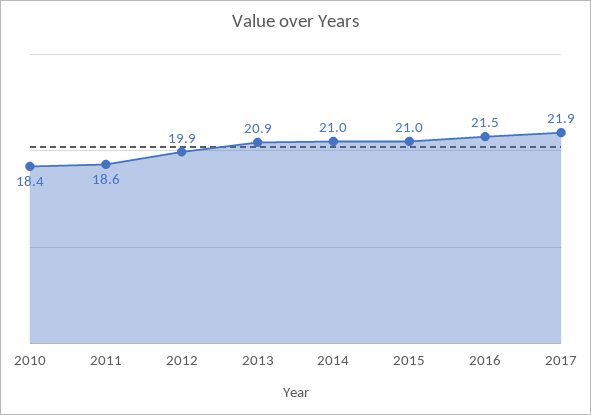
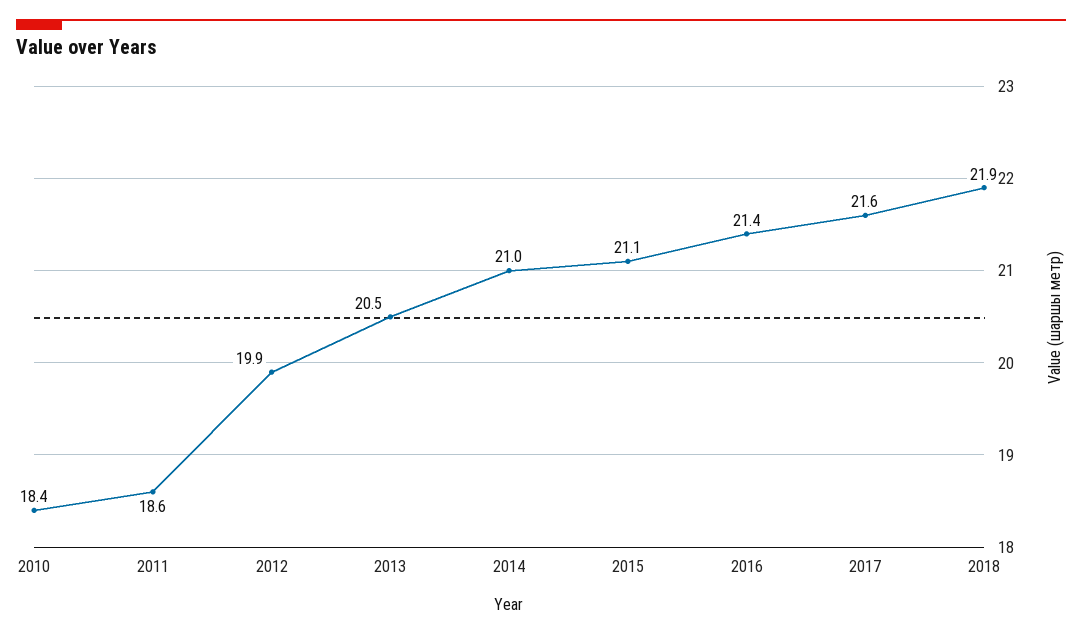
2013: 20.9 -> 20.5
2015: 21 -> 21.1
2016: 21.5 -> 21.4
2017: 21.9 -> 21.6
2018: none -> 21.9

